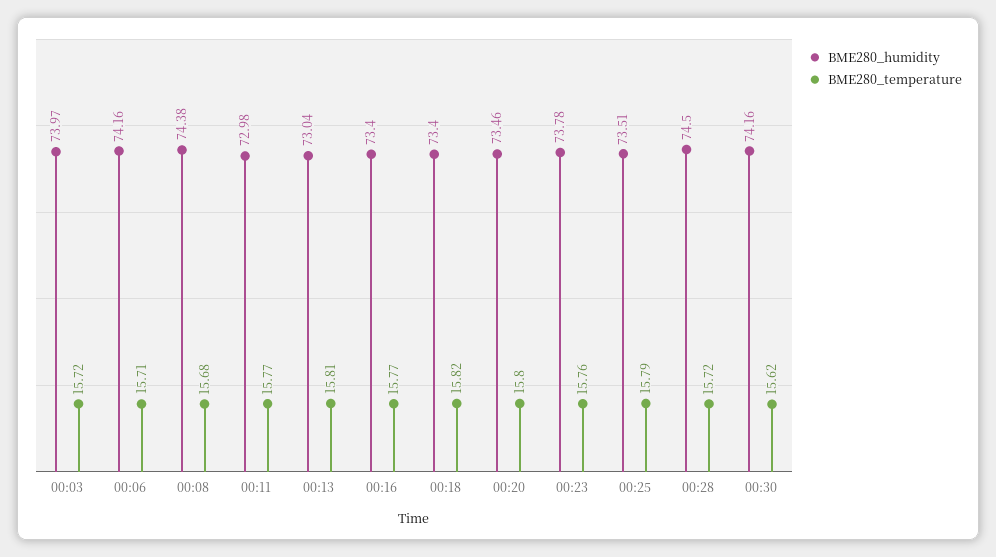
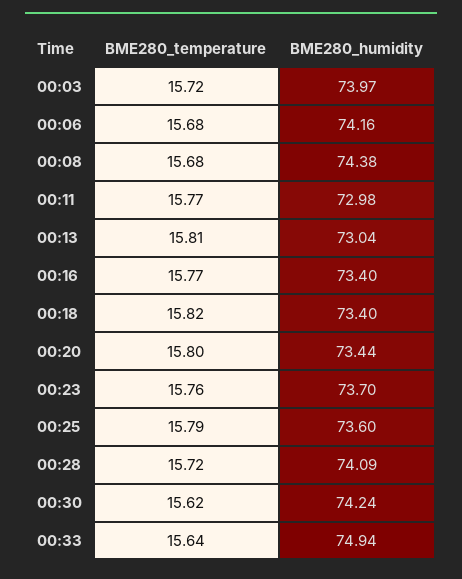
BME280_temperature, 00:06: 15.71 -> 15.68
BME280_humidity, 00:20: 73.46 -> 73.44
BME280_humidity, 00:23: 73.78 -> 73.7
BME280_humidity, 00:25: 73.51 -> 73.6
BME280_humidity, 00:28: 74.5 -> 74.09
BME280_humidity, 00:30: 74.16 -> 74.24
BME280_temperature, 00:33: none -> 15.64
BME280_humidity, 00:33: none -> 74.94

